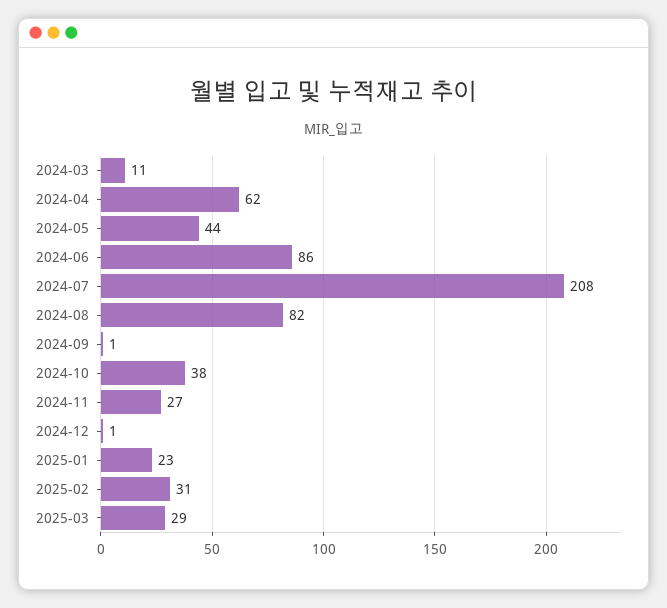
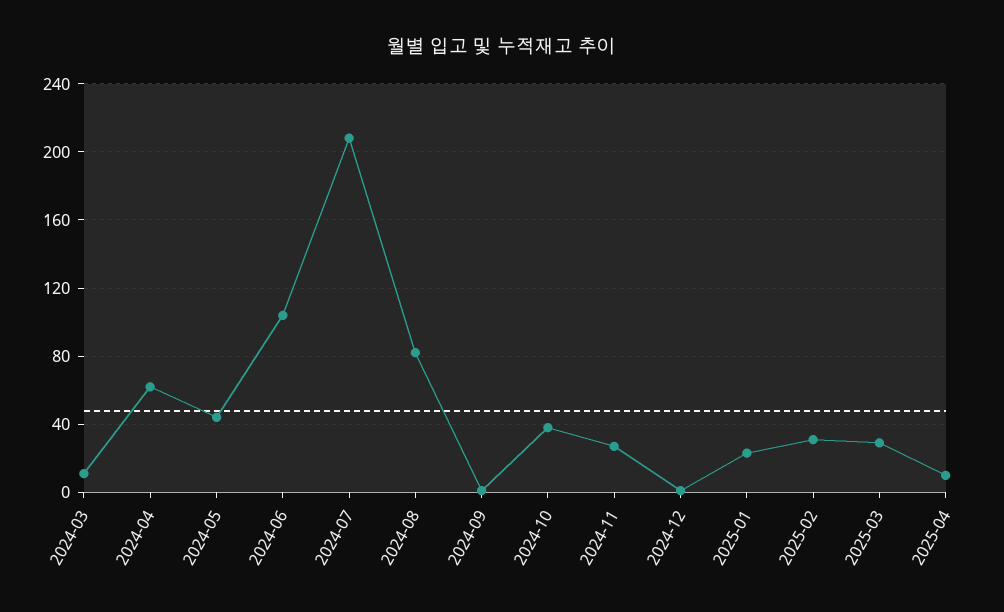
2024-06: 86 -> 105
2025-04: none -> 10

